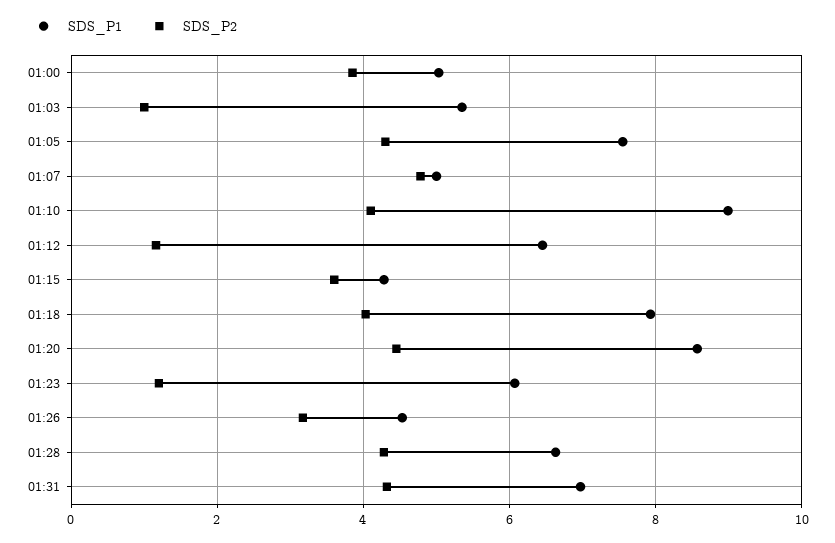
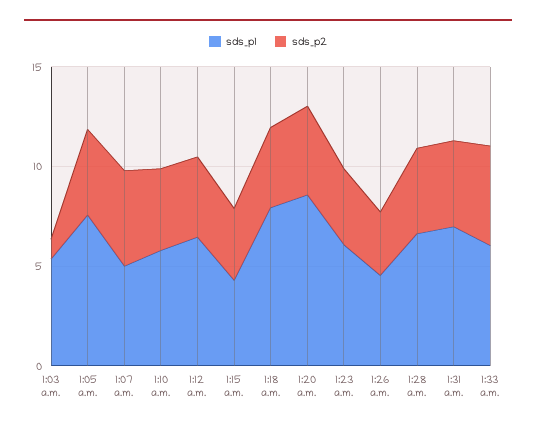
SDS_P1, 01:00: 5 -> none
SDS_P2, 01:00: 3.8 -> none
SDS_P1, 01:10: 9 -> 6
SDS_P2, 01:12: 1.2 -> 4
SDS_P2, 01:23: 1.2 -> 4
SDS_P1, 1:33 a.m.: none -> 6
SDS_P2, 1:33 a.m.: none -> 5

